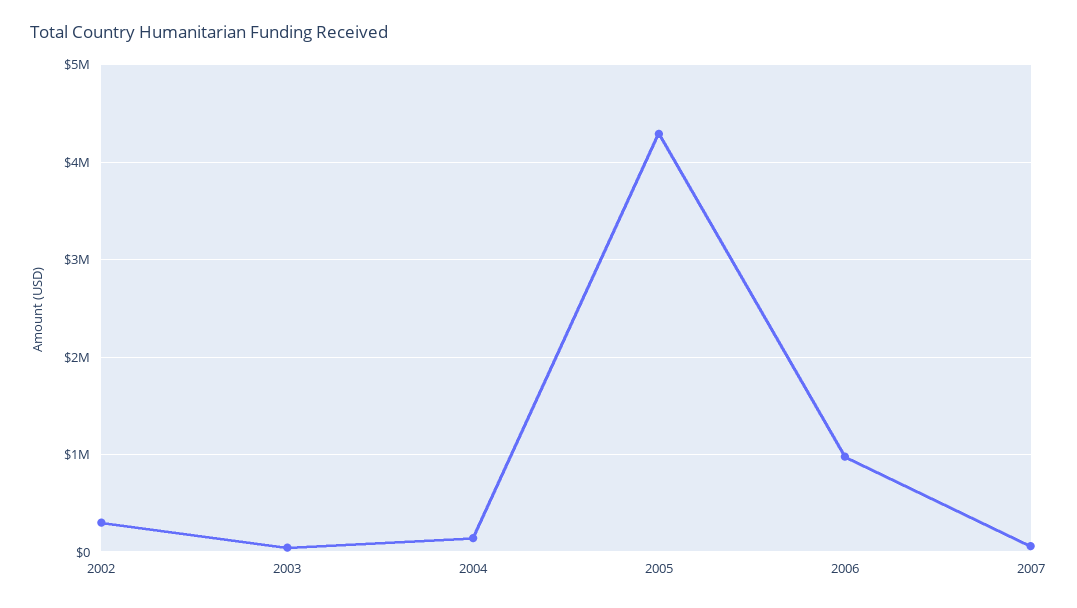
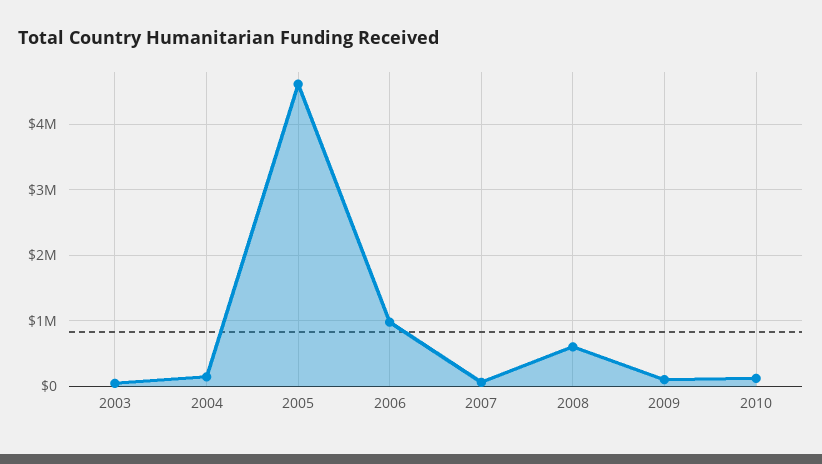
2002: 300000 -> none
2005: 4300000 -> 4600000
2008: none -> 600000
2009: none -> 100000
2010: none -> 100000

